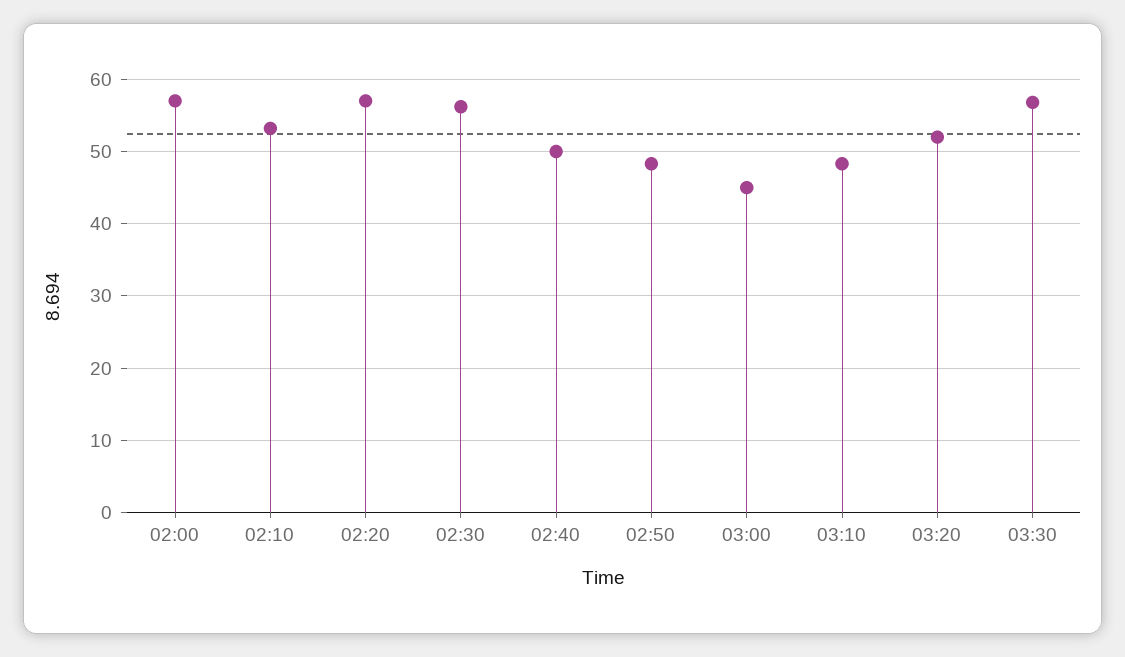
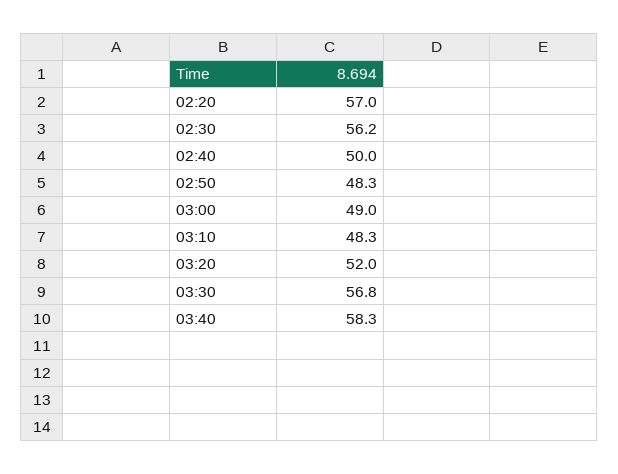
02:00: 57 -> none
02:10: 53 -> none
03:00: 45 -> 49
03:40: none -> 58.3

